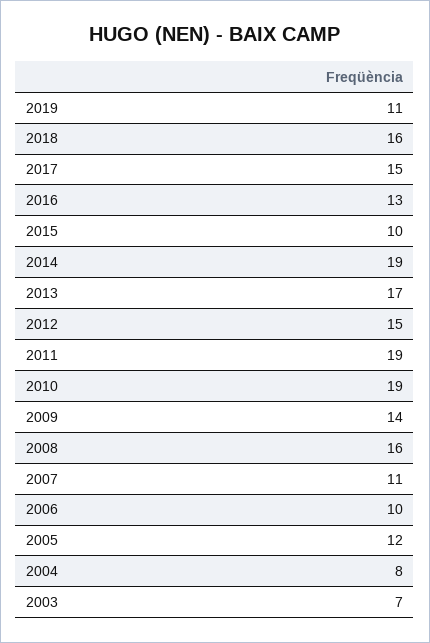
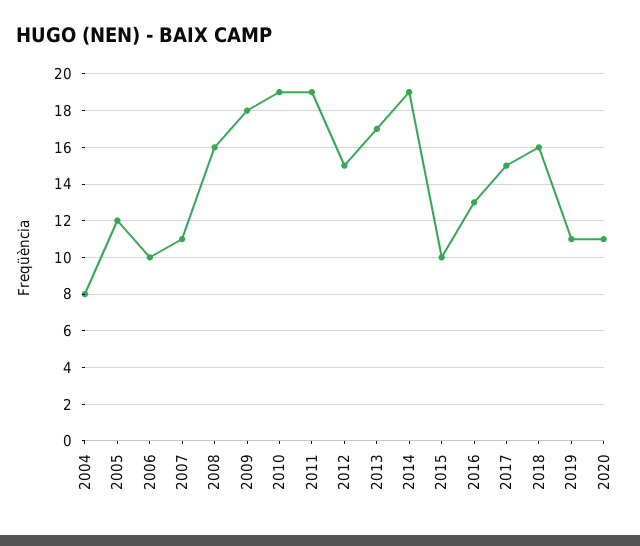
2009: 14 -> 18
2003: 7 -> none
2020: none -> 11

